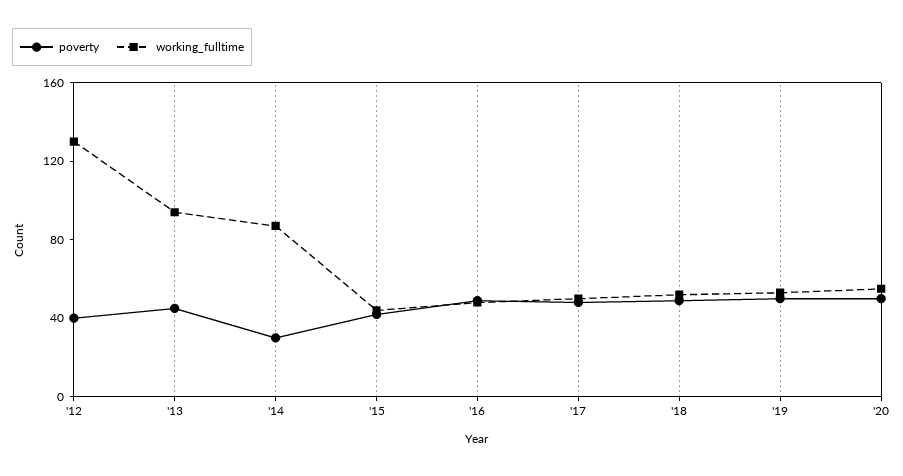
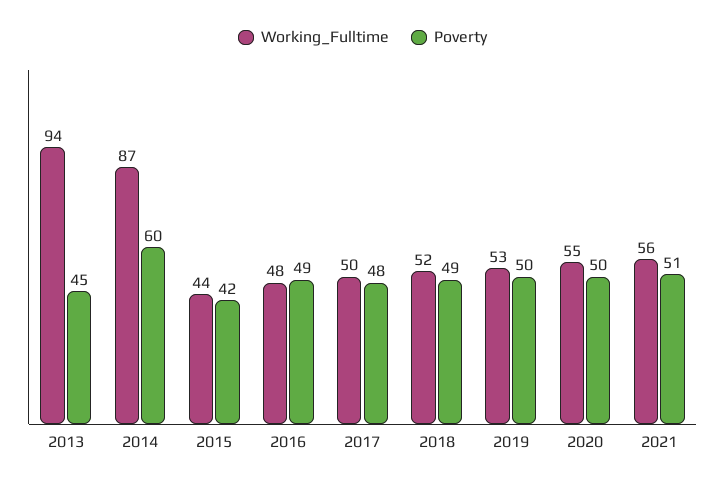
poverty, '12: 40 -> none
working_fulltime, '12: 130 -> none
poverty, '14: 30 -> 60
working_fulltime, 2021: none -> 56
poverty, 2021: none -> 51

